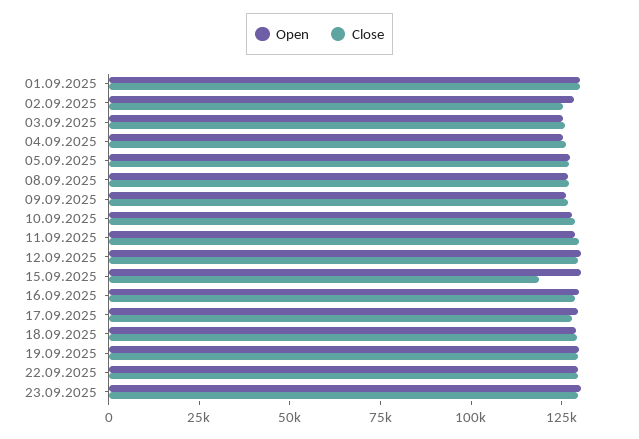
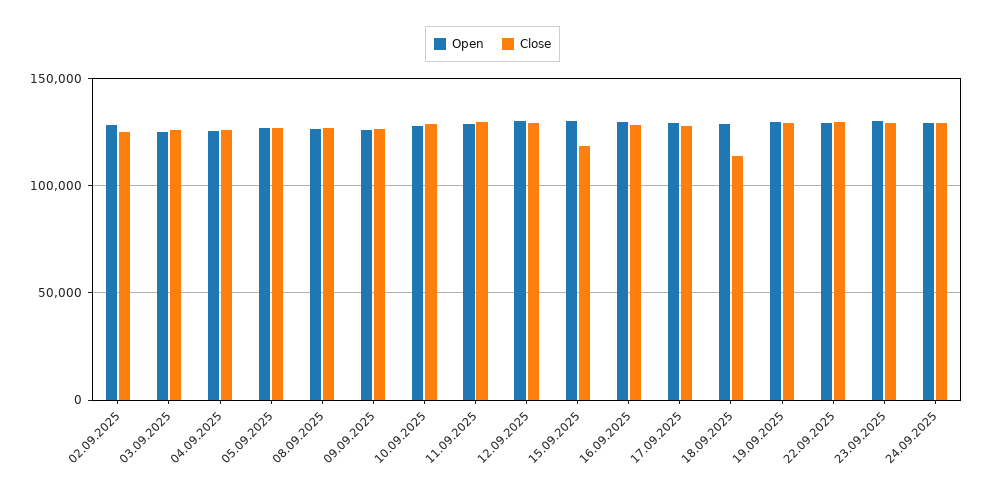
Open, 01.09.2025: 130000 -> none
Close, 01.09.2025: 130000 -> none
Close, 18.09.2025: 130000 -> 115000
Open, 24.09.2025: none -> 130000
Close, 24.09.2025: none -> 130000

